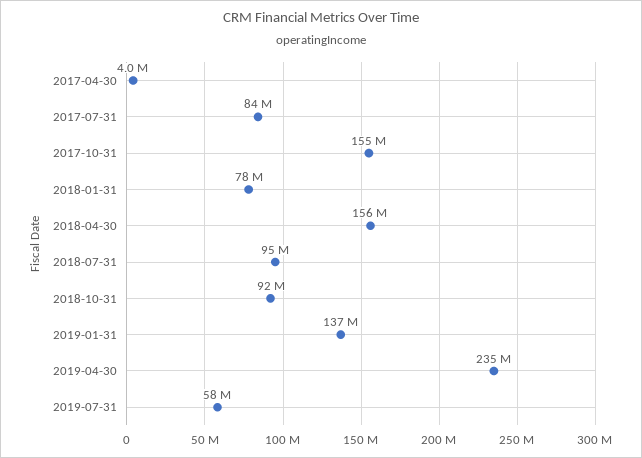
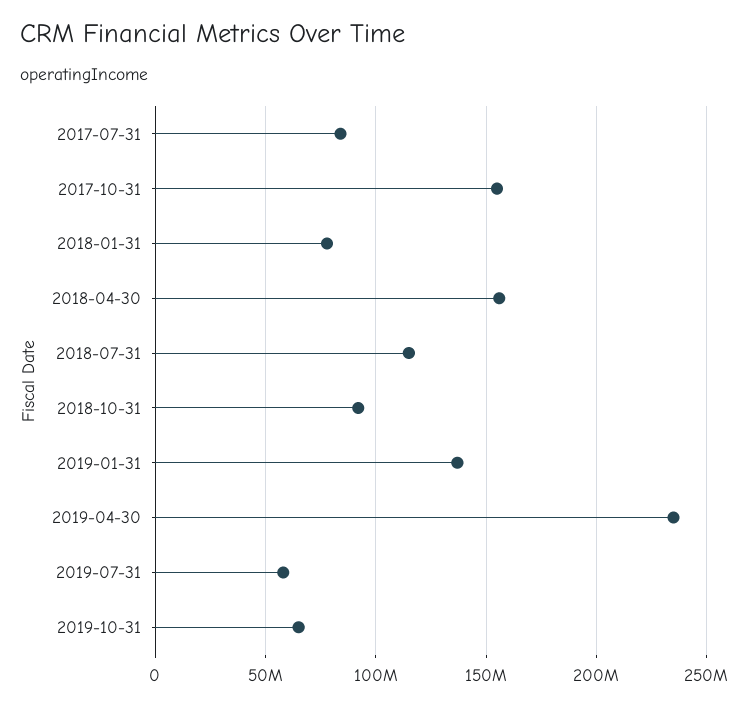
2017-04-30: 4000000 -> none
2018-07-31: 95000000 -> 115000000
2019-10-31: none -> 65000000

